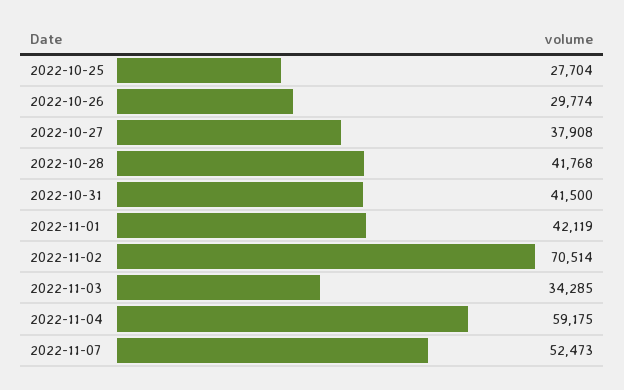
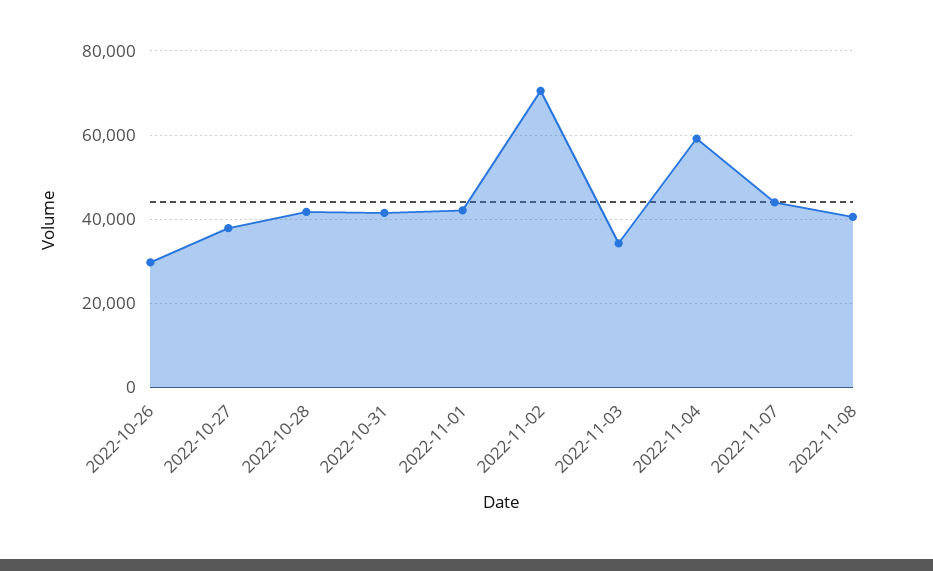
2022-10-25: 27704 -> none
2022-11-07: 52473 -> 44000
2022-11-08: none -> 40000

